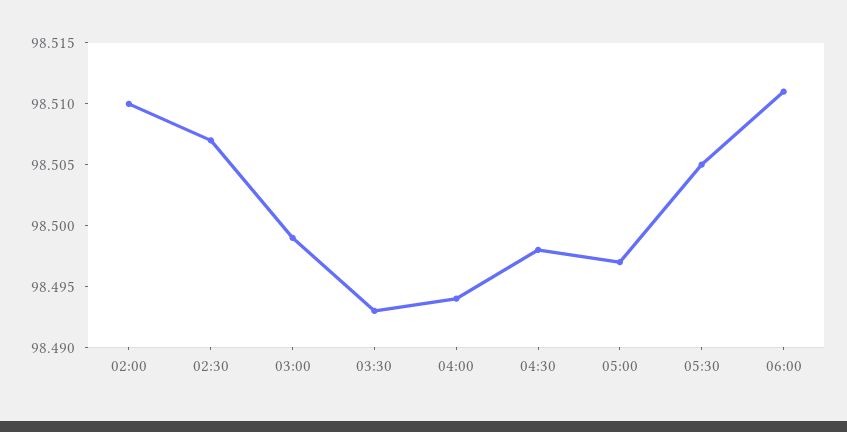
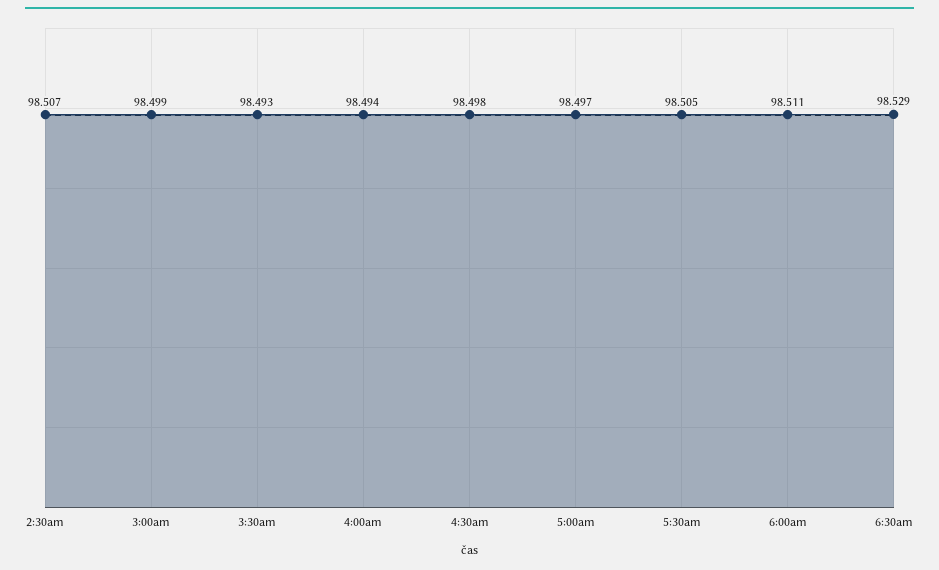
02:00: 98.51 -> none
6:30am: none -> 98.529

